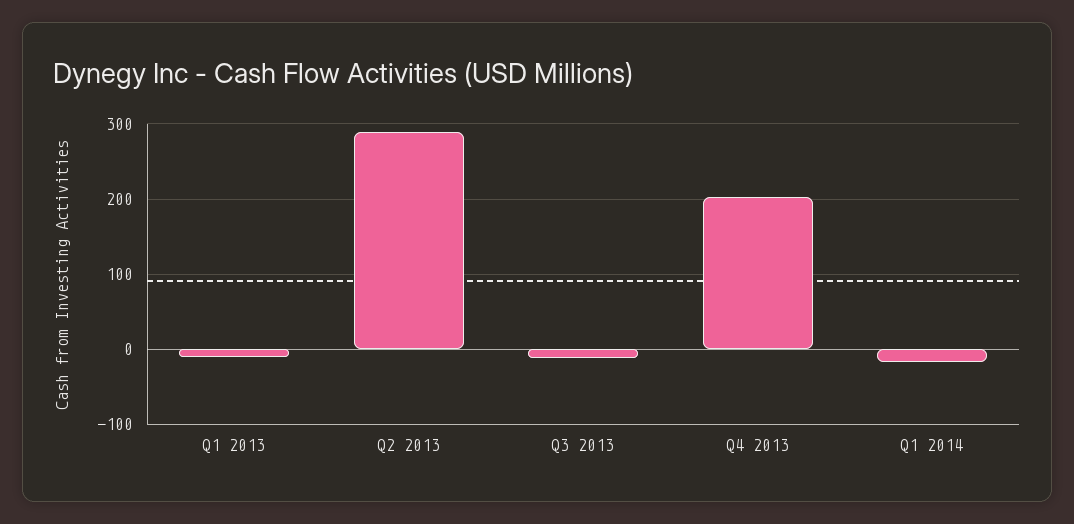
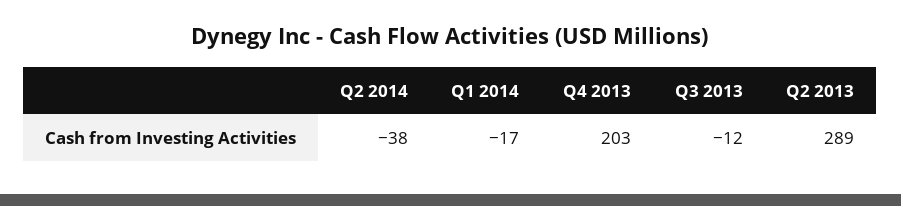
Q1 2013: -10 -> none
Q2 2014: none -> -38

